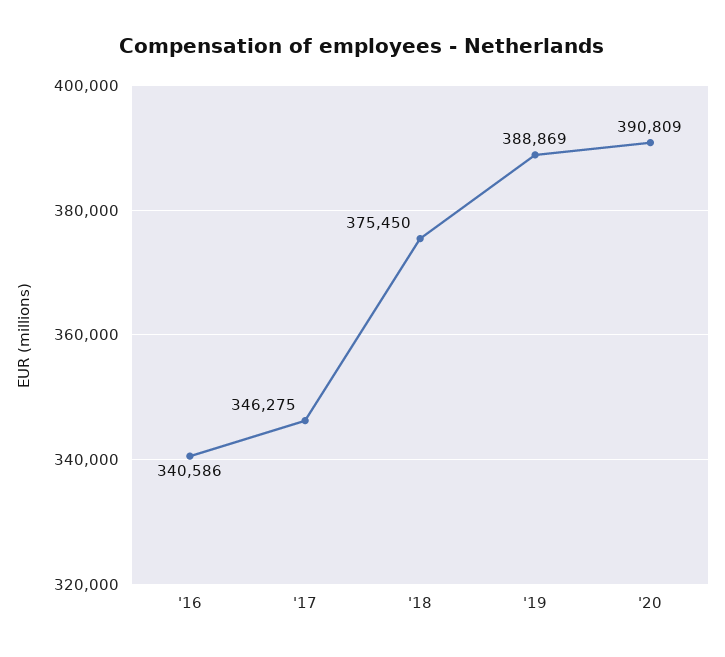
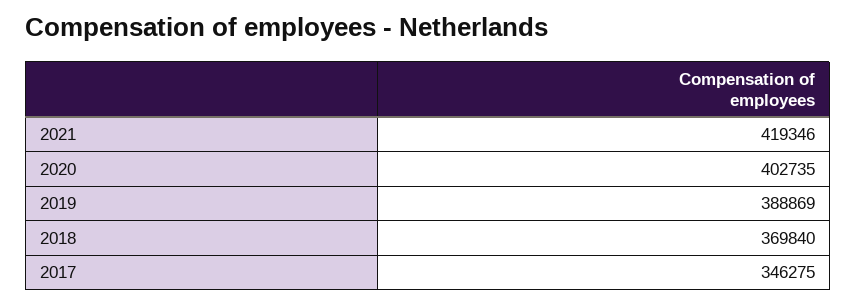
'16: 340586 -> none
'18: 375450 -> 369840
'20: 390809 -> 402735
2021: none -> 419346

